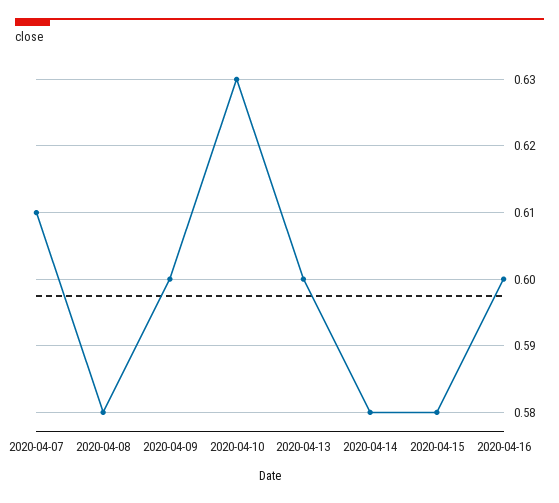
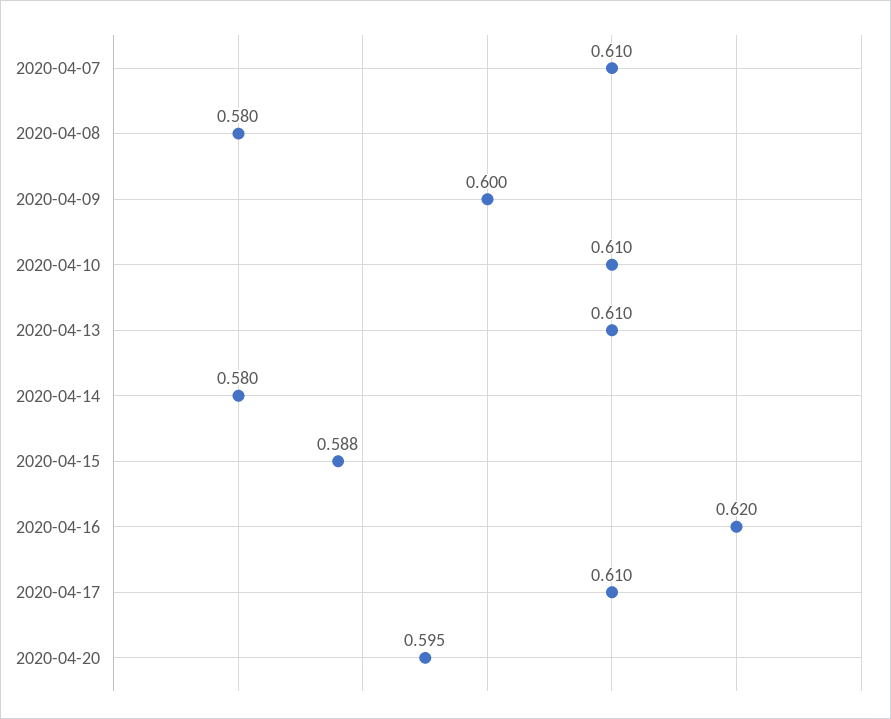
2020-04-10: 0.63 -> 0.61
2020-04-13: 0.6 -> 0.61
2020-04-15: 0.58 -> 0.588
2020-04-16: 0.6 -> 0.62
2020-04-17: none -> 0.61
2020-04-20: none -> 0.595

